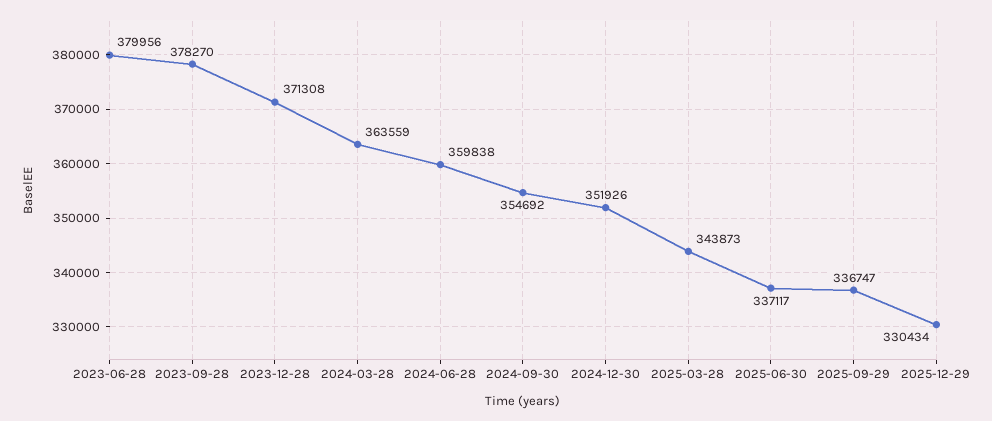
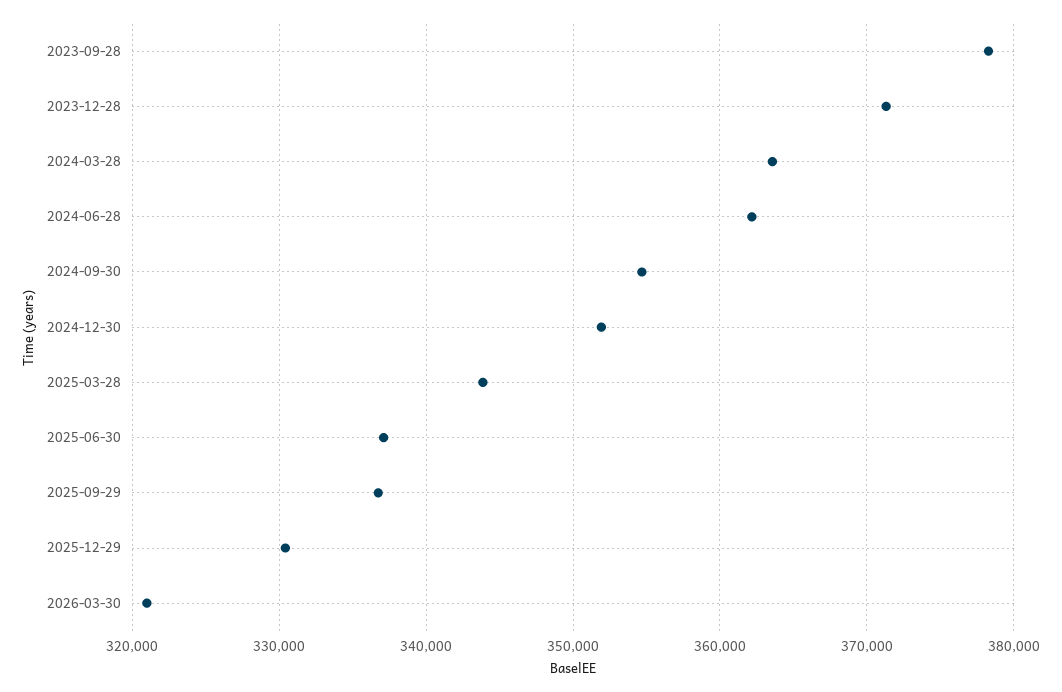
2023-06-28: 379956 -> none
2024-06-28: 359838 -> 362000
2026-03-30: none -> 321000

